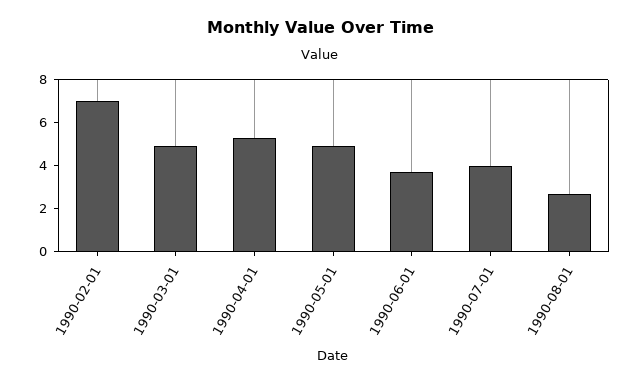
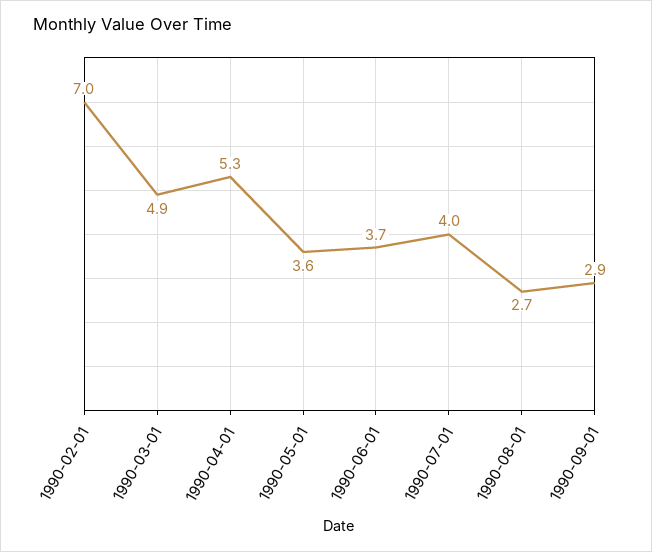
1990-05-01: 5 -> 3.6
1990-09-01: none -> 2.9

